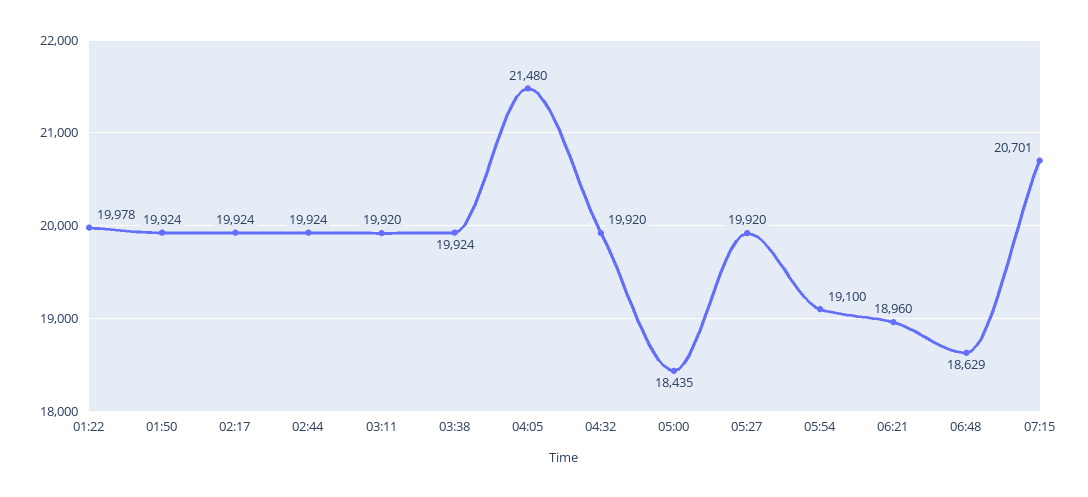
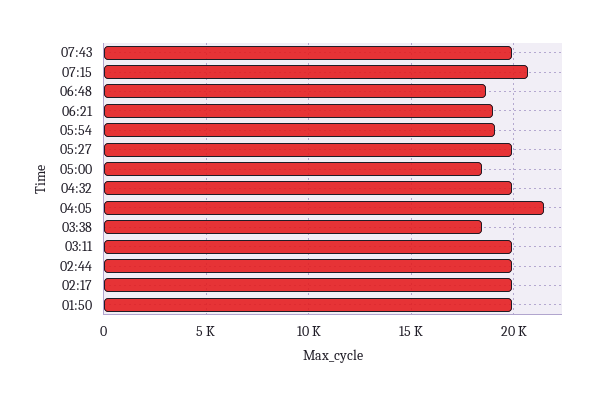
01:22: 19978 -> none
03:38: 19924 -> 18500
07:43: none -> 20000

